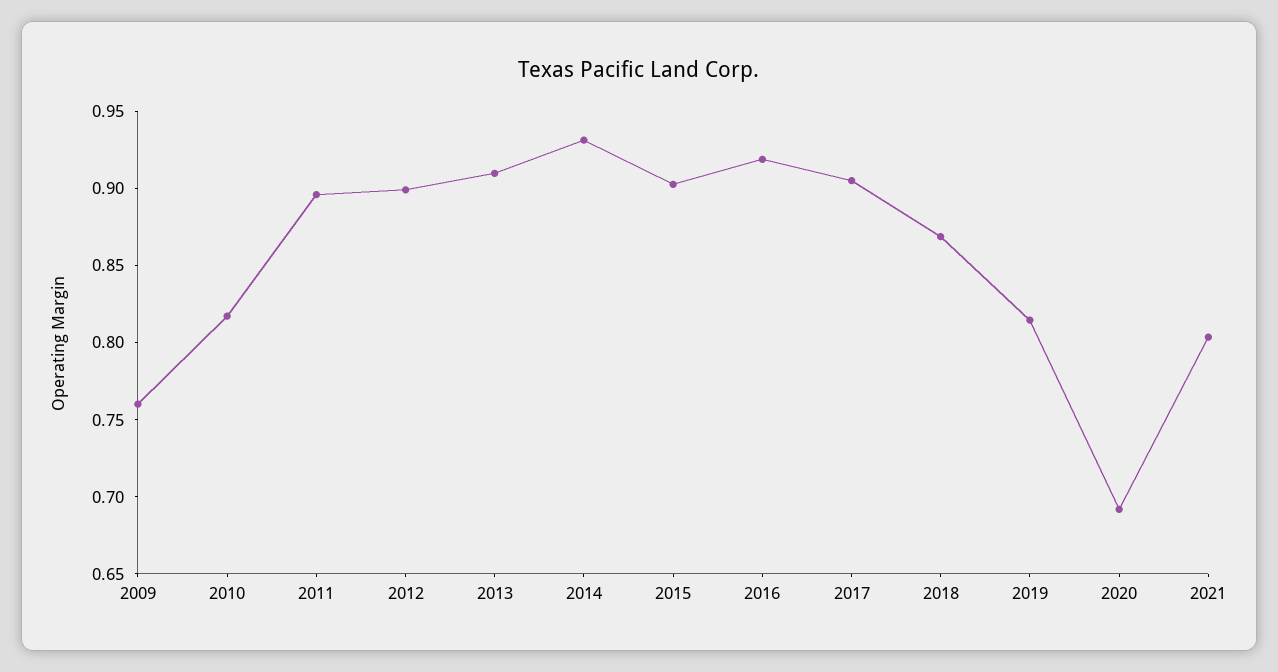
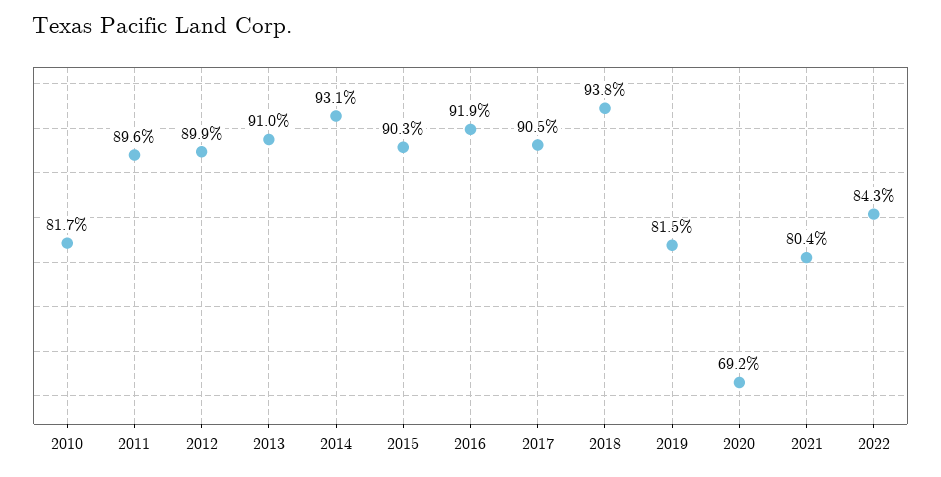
2009: 0.76 -> none
2018: 0.87 -> 0.938
2022: none -> 0.843

